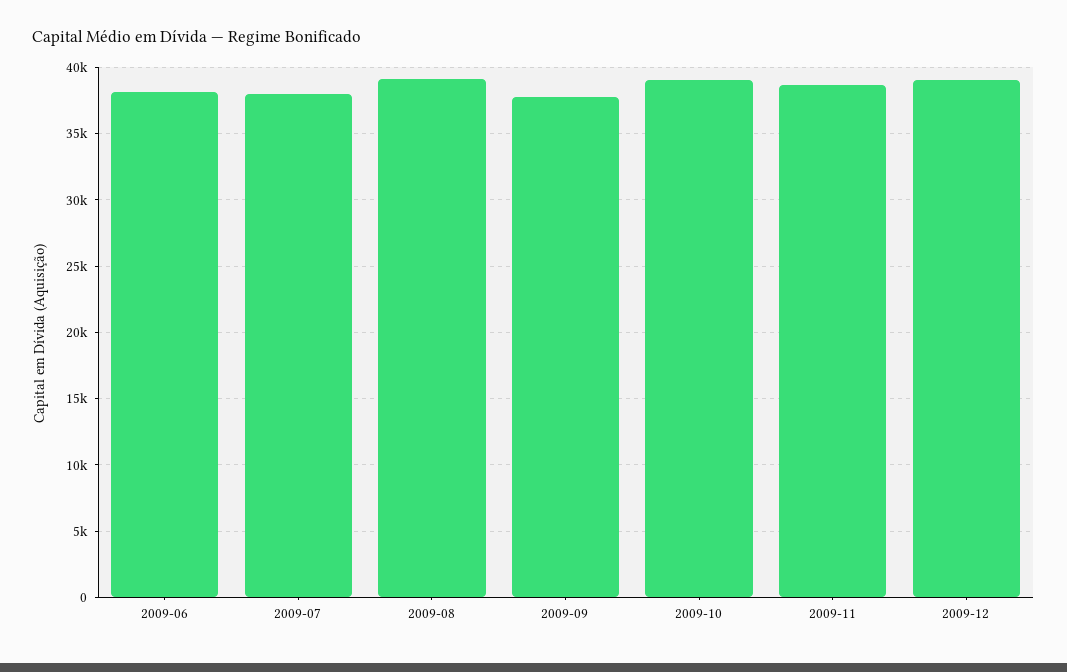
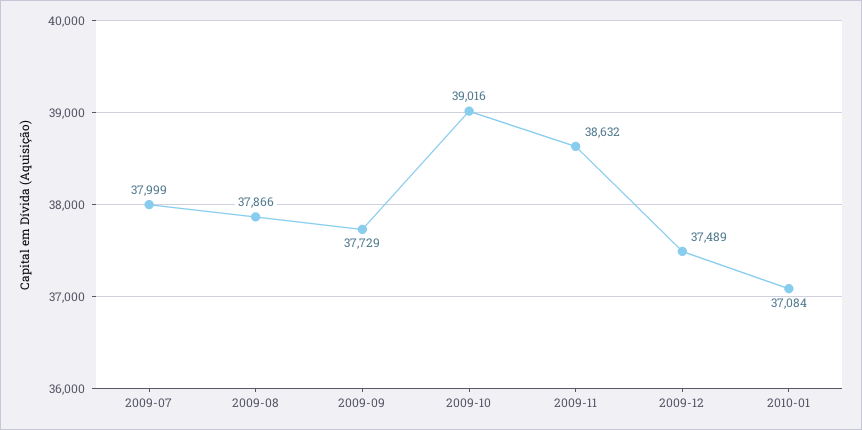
2009-06: 38000 -> none
2009-08: 39000 -> 37866
2009-12: 39000 -> 37489
2010-01: none -> 37084

